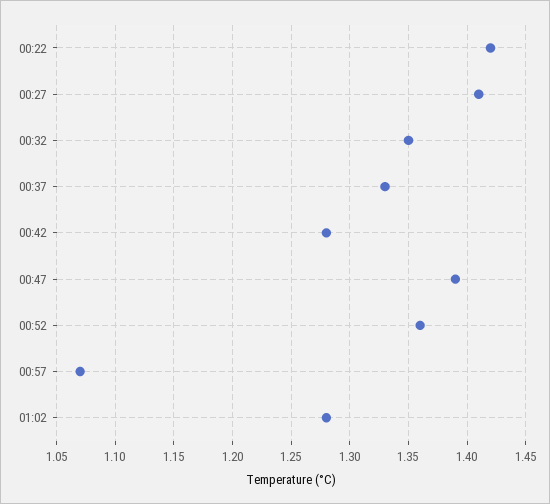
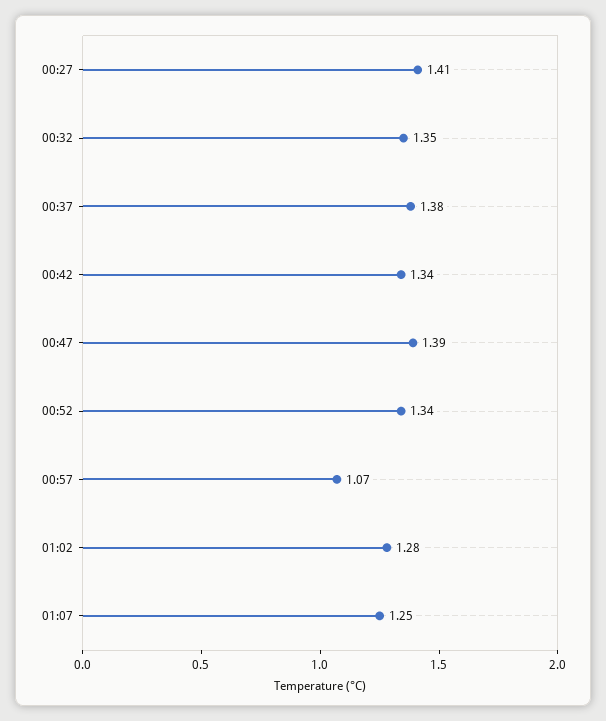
00:22: 1.42 -> none
00:37: 1.33 -> 1.38
00:42: 1.28 -> 1.34
00:52: 1.36 -> 1.34
01:07: none -> 1.25

